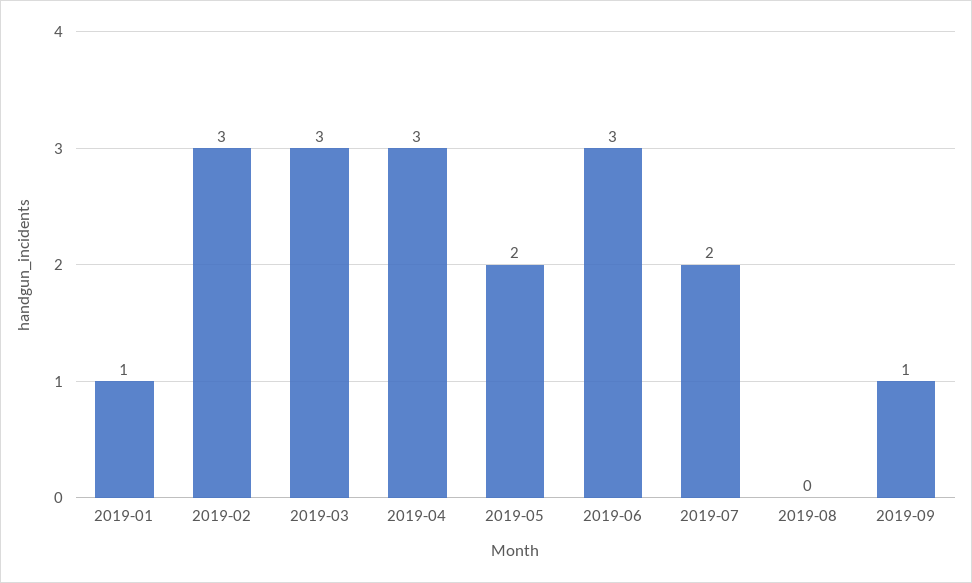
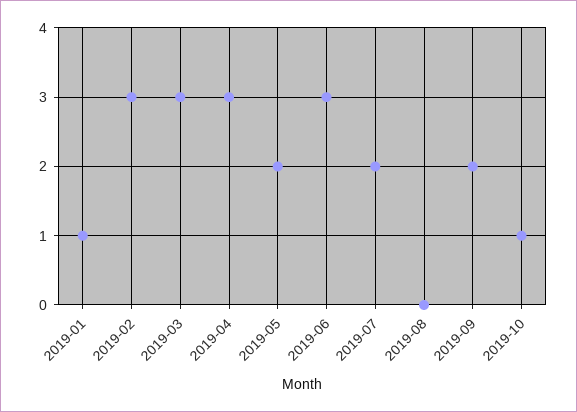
2019-09: 1 -> 2
2019-10: none -> 1

